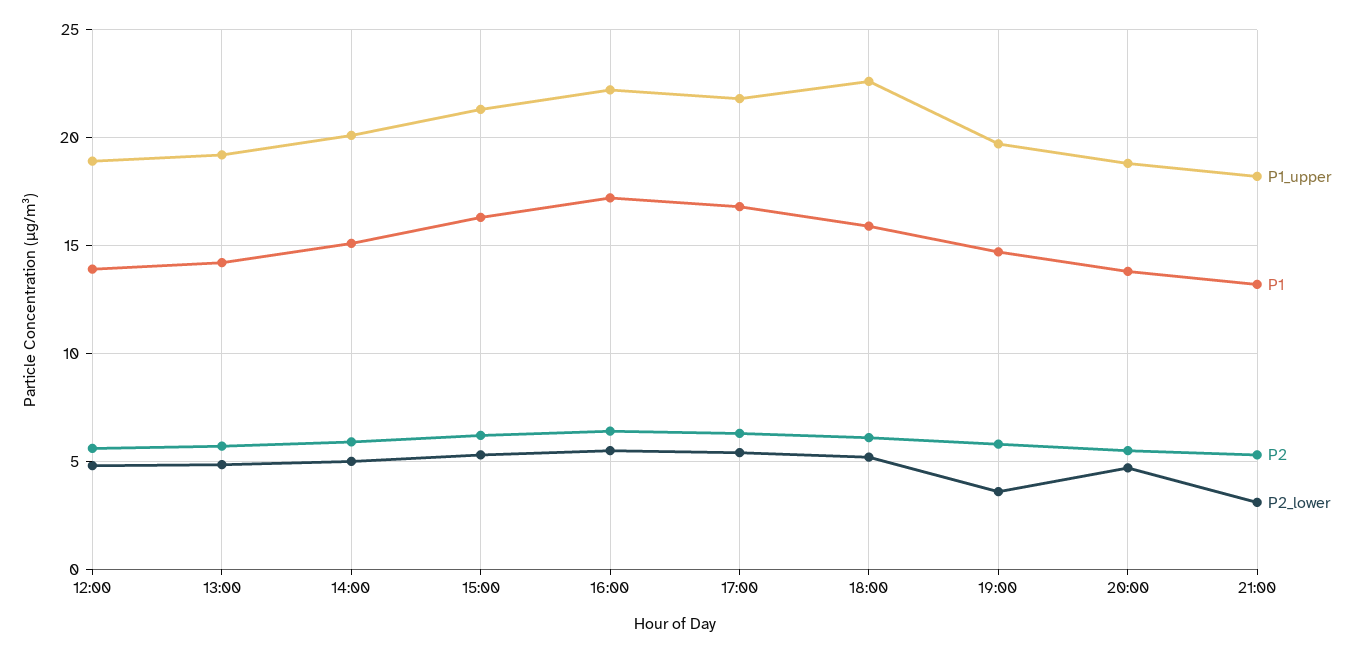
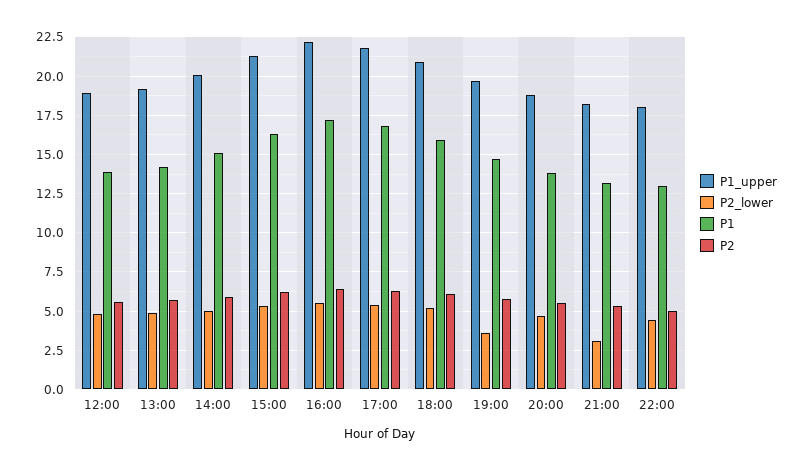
P1_upper, 18:00: 22.5 -> 21
P1_upper, 22:00: none -> 18
P2_lower, 22:00: none -> 4.5
P1, 22:00: none -> 13
P2, 22:00: none -> 5

